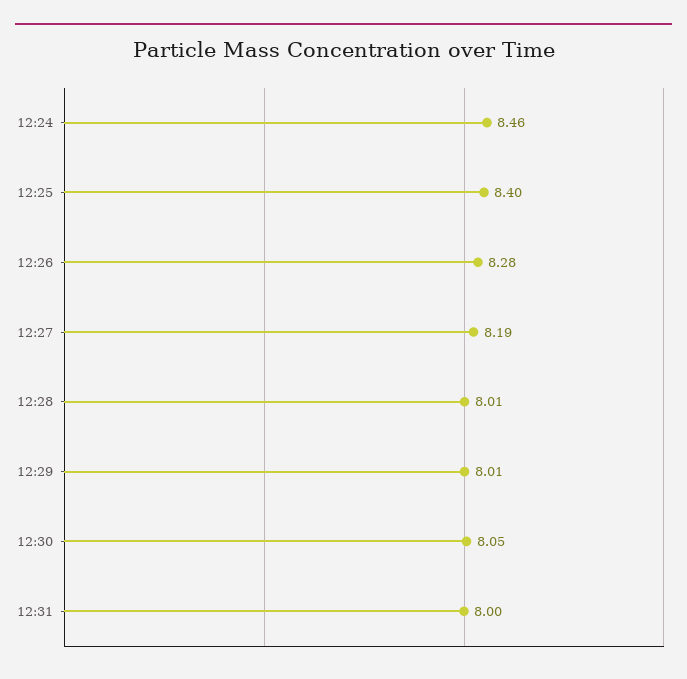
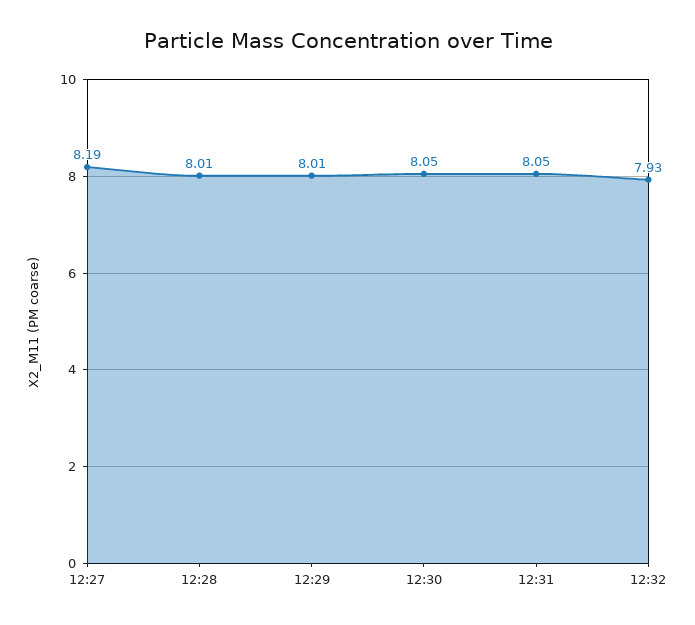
12:24: 8.46 -> none
12:25: 8.4 -> none
12:26: 8.28 -> none
12:31: 8 -> 8.05
12:32: none -> 7.93

